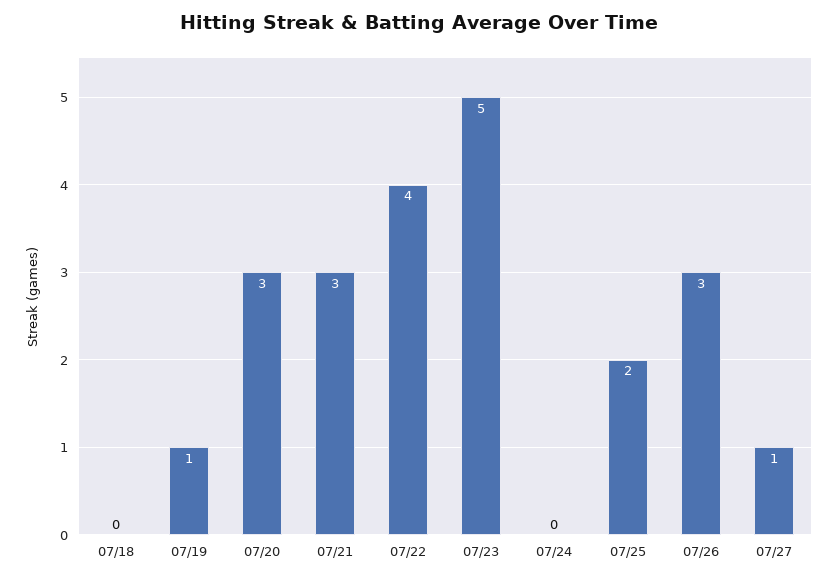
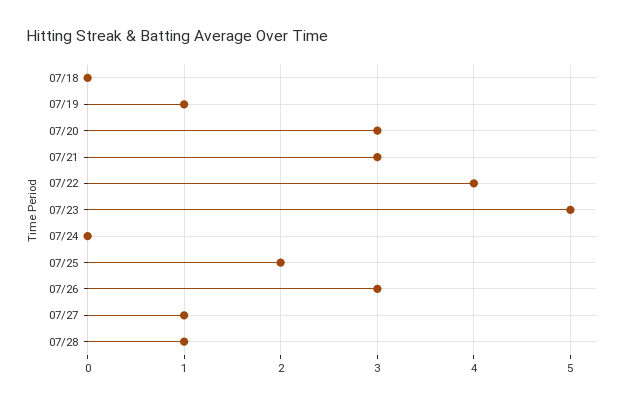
07/28: none -> 1

